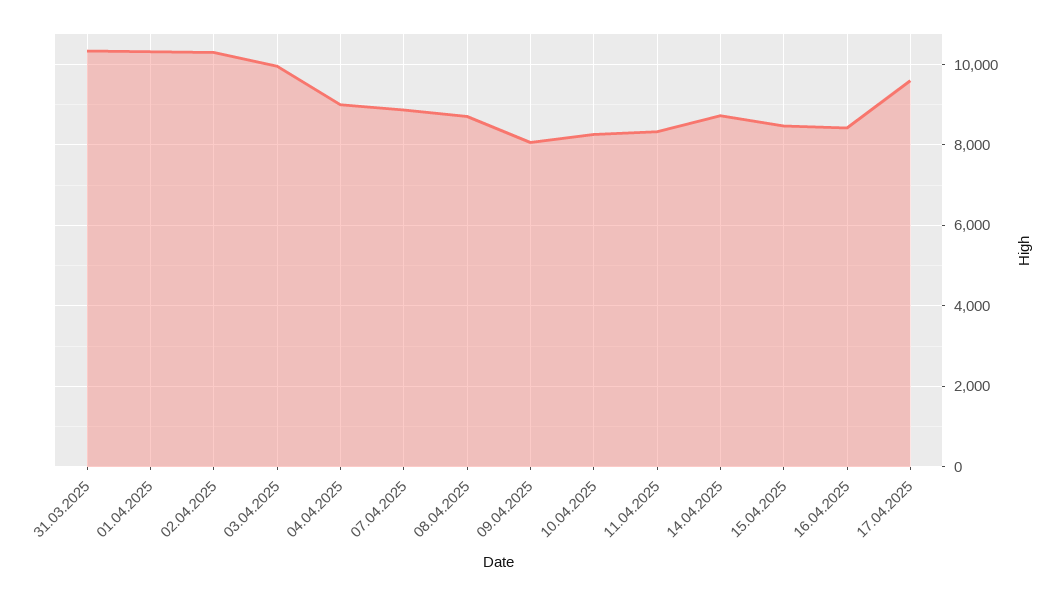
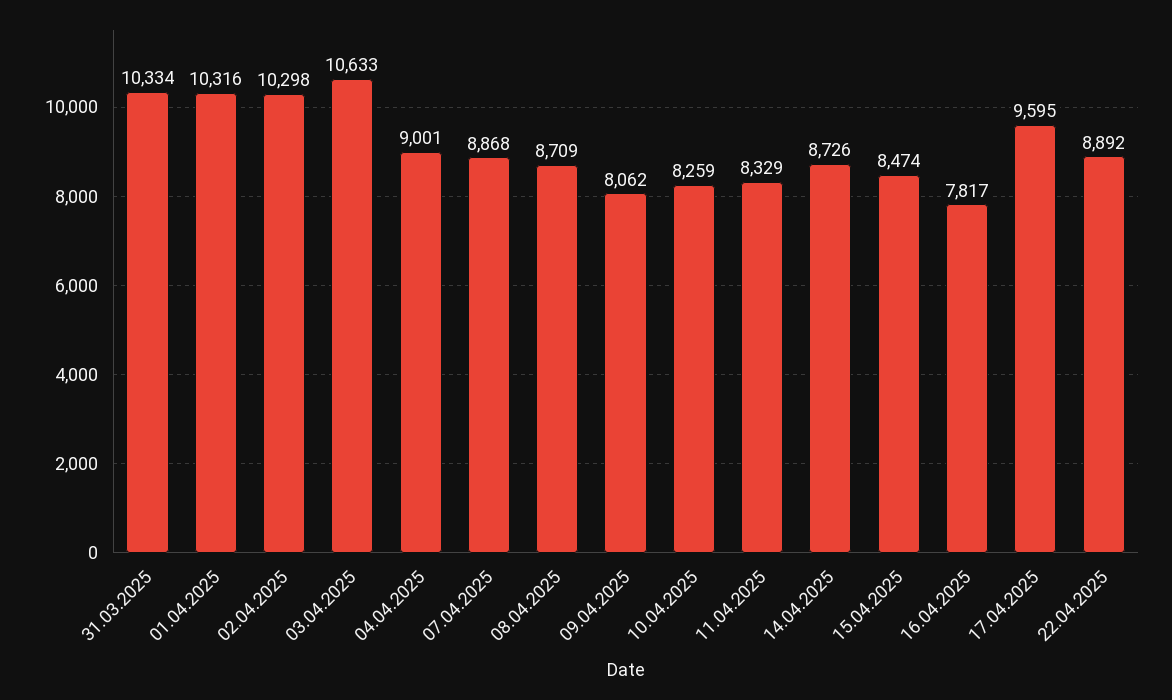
03.04.2025: 10000 -> 10633
16.04.2025: 8400 -> 7817
22.04.2025: none -> 8892

